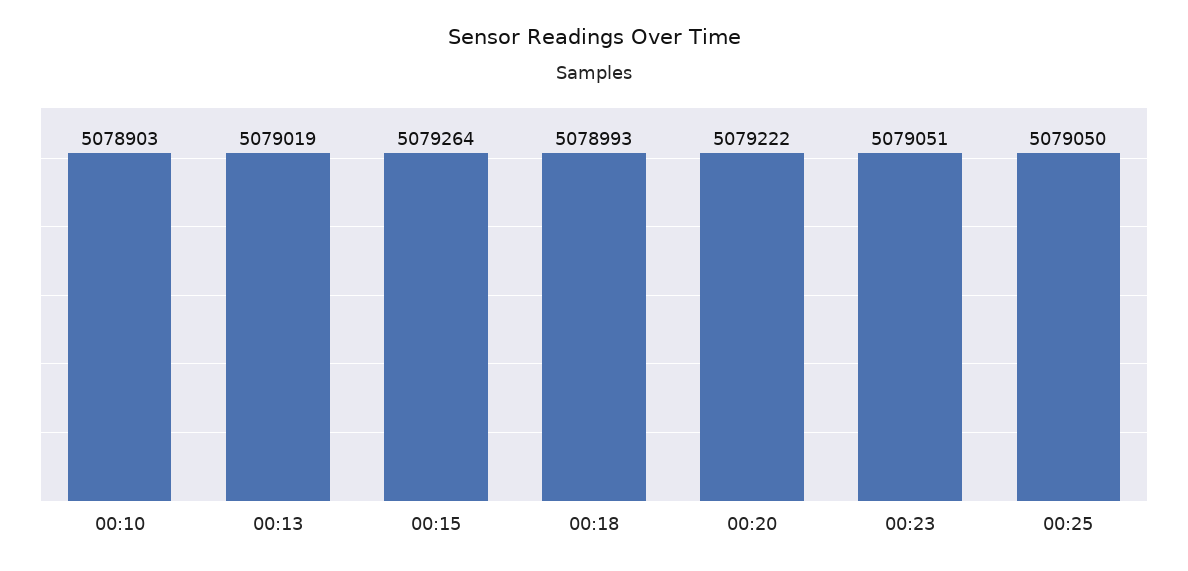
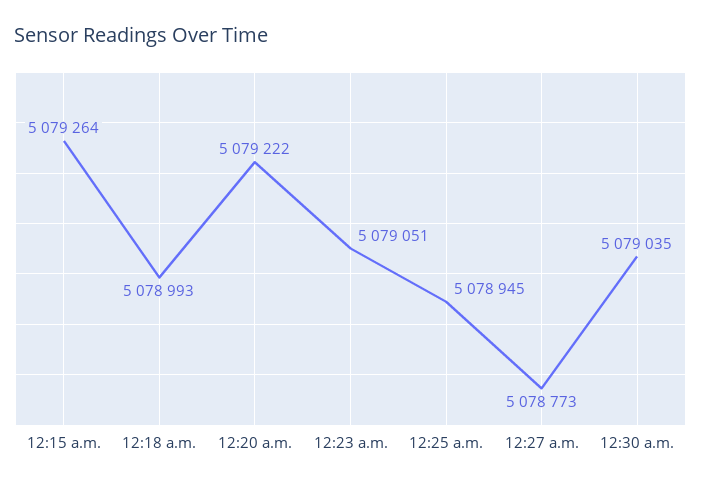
00:10: 5078903 -> none
00:13: 5079019 -> none
00:25: 5079050 -> 5078945
12:27 a.m.: none -> 5078773
12:30 a.m.: none -> 5079035

